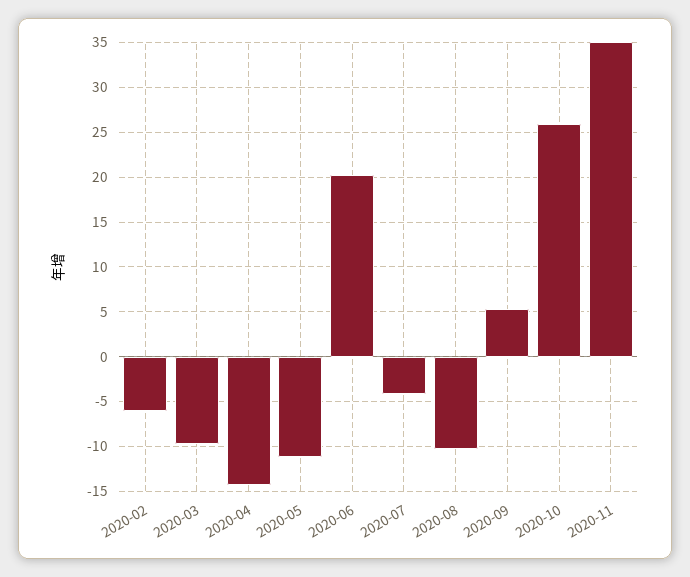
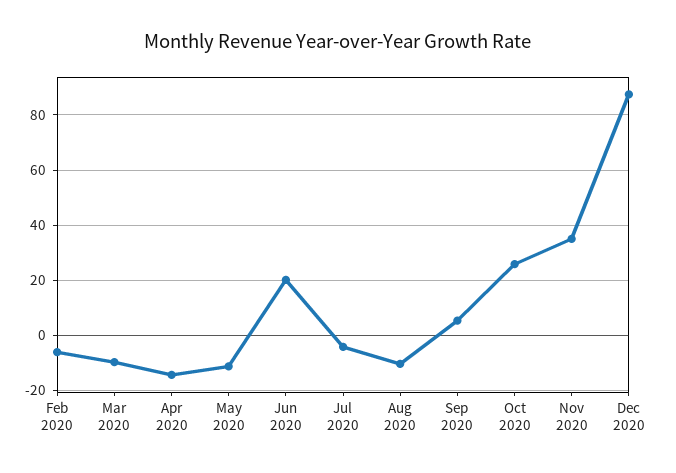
Dec 2020: none -> 87.5

